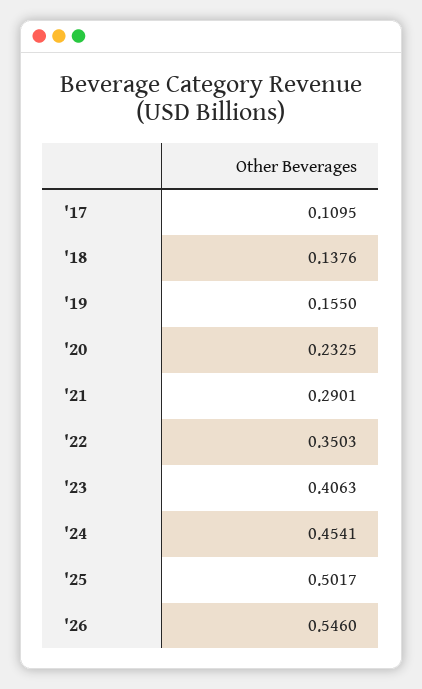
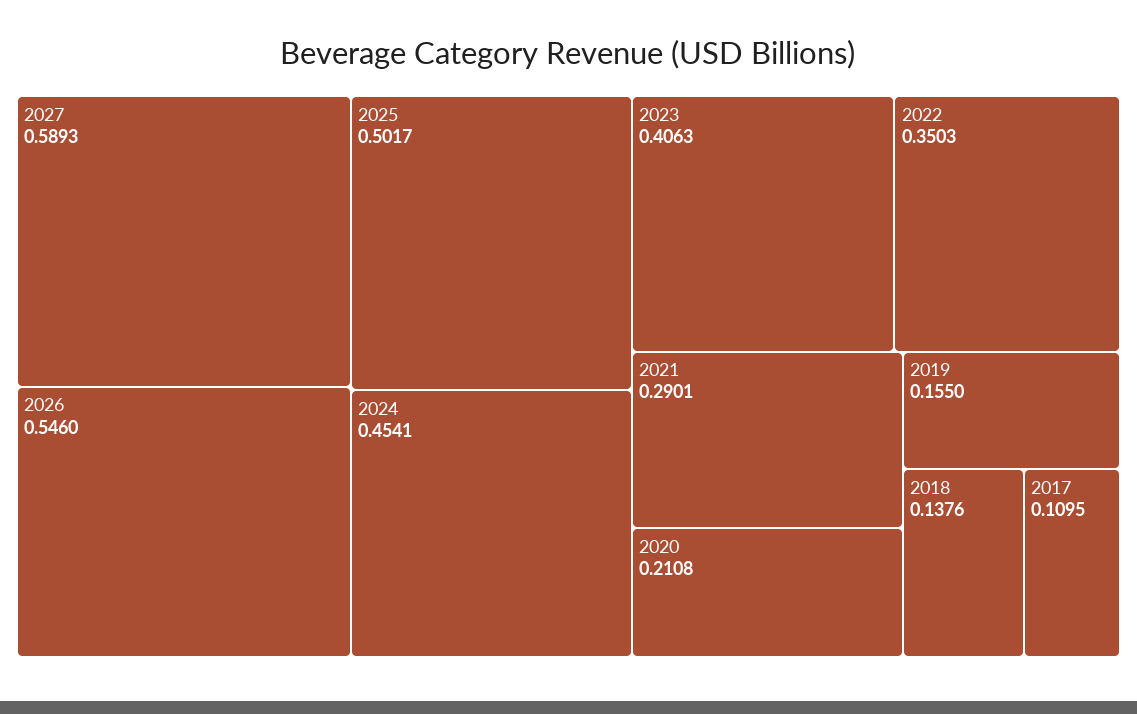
'20: 0.2325 -> 0.2108
2027: none -> 0.5893

